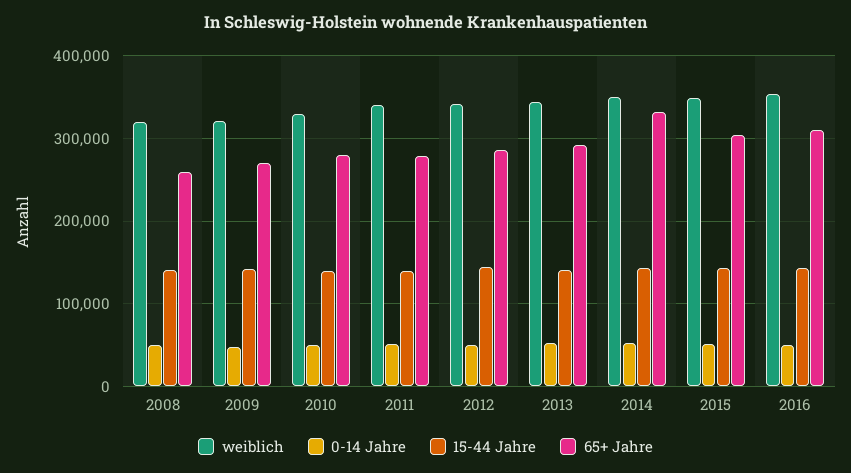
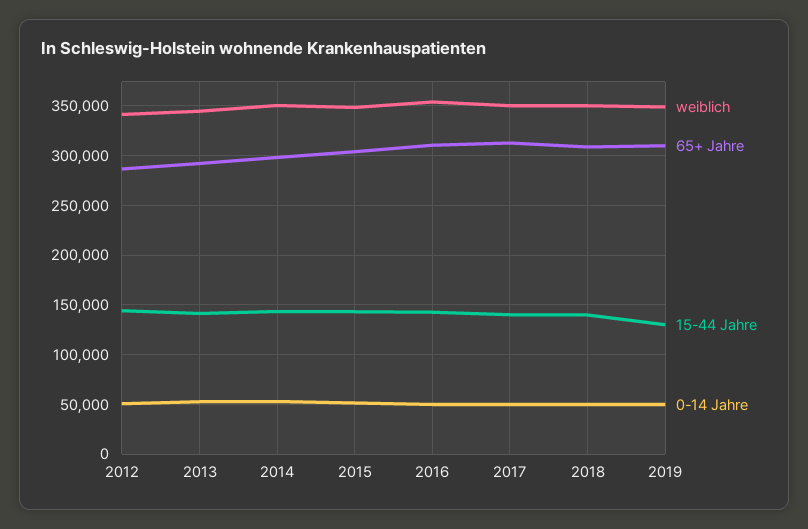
weiblich, 2008: 320000 -> none
0-14 Jahre, 2008: 50000 -> none
15-44 Jahre, 2008: 140000 -> none
65+ Jahre, 2008: 260000 -> none
weiblich, 2009: 320000 -> none
0-14 Jahre, 2009: 50000 -> none
15-44 Jahre, 2009: 140000 -> none
65+ Jahre, 2009: 270000 -> none
weiblich, 2010: 330000 -> none
0-14 Jahre, 2010: 50000 -> none
15-44 Jahre, 2010: 140000 -> none
65+ Jahre, 2010: 280000 -> none
weiblich, 2011: 340000 -> none
0-14 Jahre, 2011: 50000 -> none
15-44 Jahre, 2011: 140000 -> none
65+ Jahre, 2011: 280000 -> none
65+ Jahre, 2014: 330000 -> 300000
weiblich, 2017: none -> 350000
65+ Jahre, 2017: none -> 310000
15-44 Jahre, 2017: none -> 140000
0-14 Jahre, 2017: none -> 50000
weiblich, 2018: none -> 350000
65+ Jahre, 2018: none -> 310000
15-44 Jahre, 2018: none -> 140000
0-14 Jahre, 2018: none -> 50000
weiblich, 2019: none -> 350000
65+ Jahre, 2019: none -> 310000
15-44 Jahre, 2019: none -> 130000
0-14 Jahre, 2019: none -> 50000

